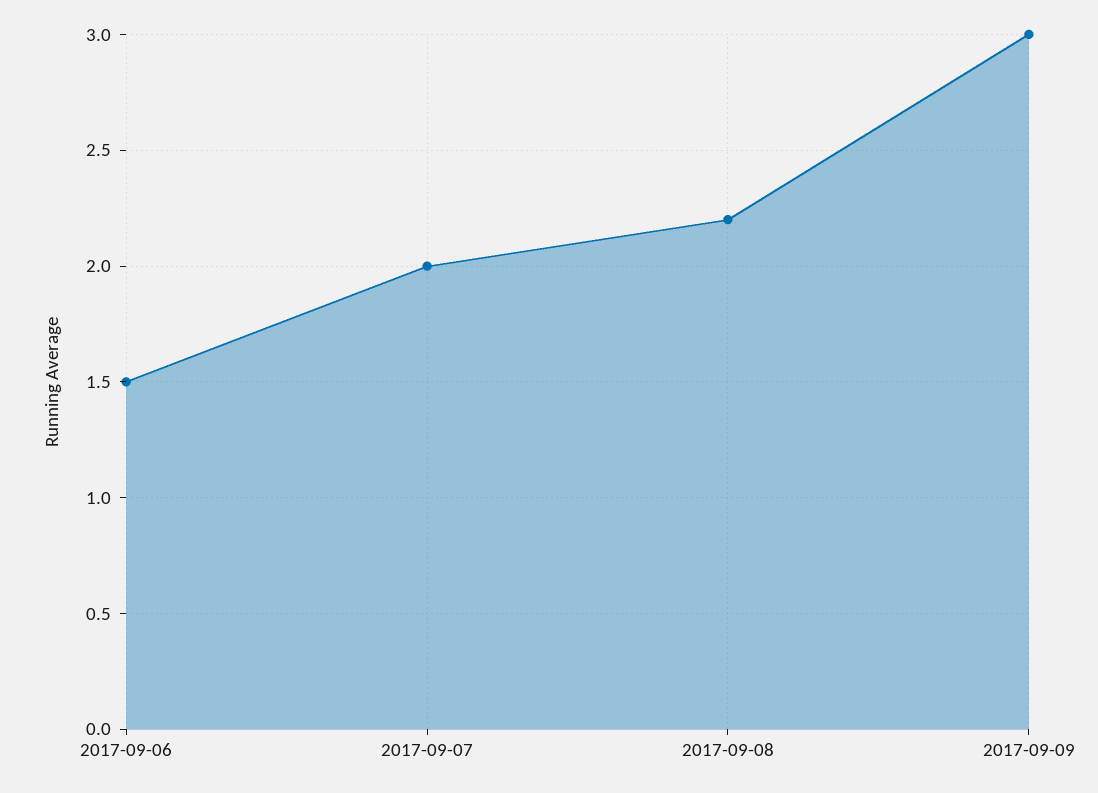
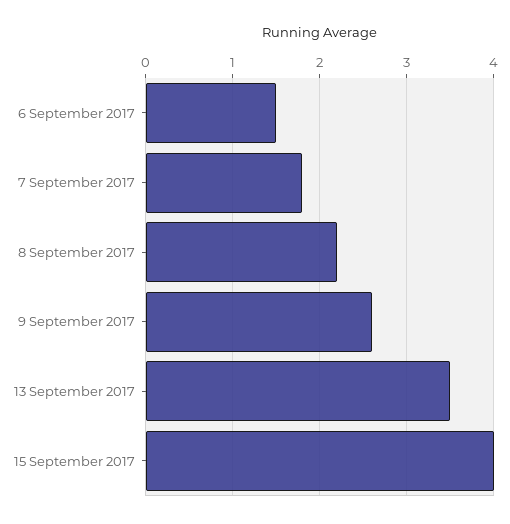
2017-09-07: 2 -> 1.8
2017-09-09: 3 -> 2.6
13 September 2017: none -> 3.5
15 September 2017: none -> 4

